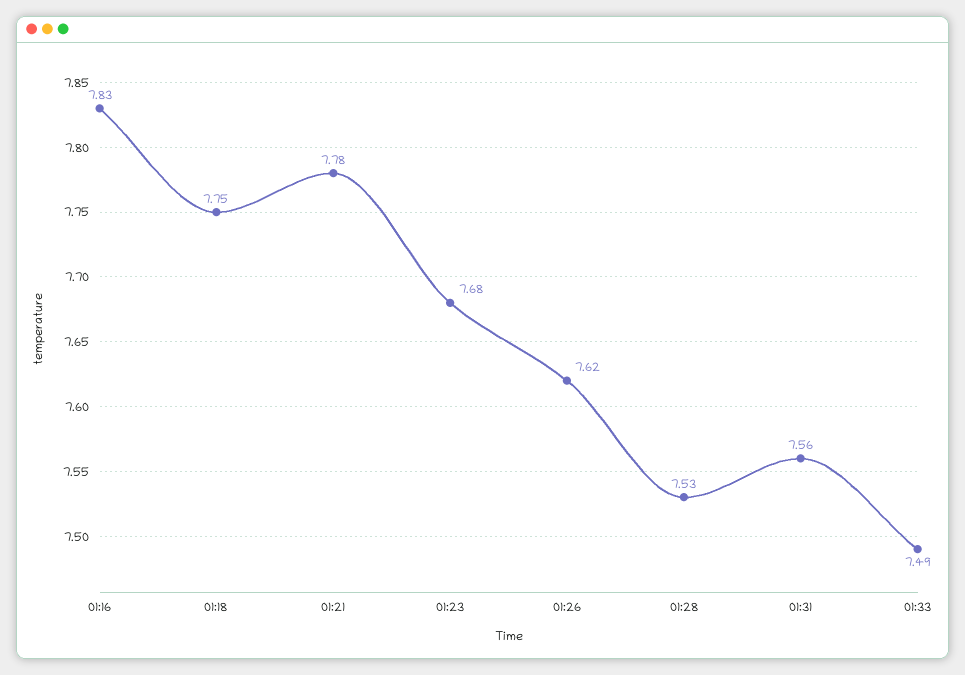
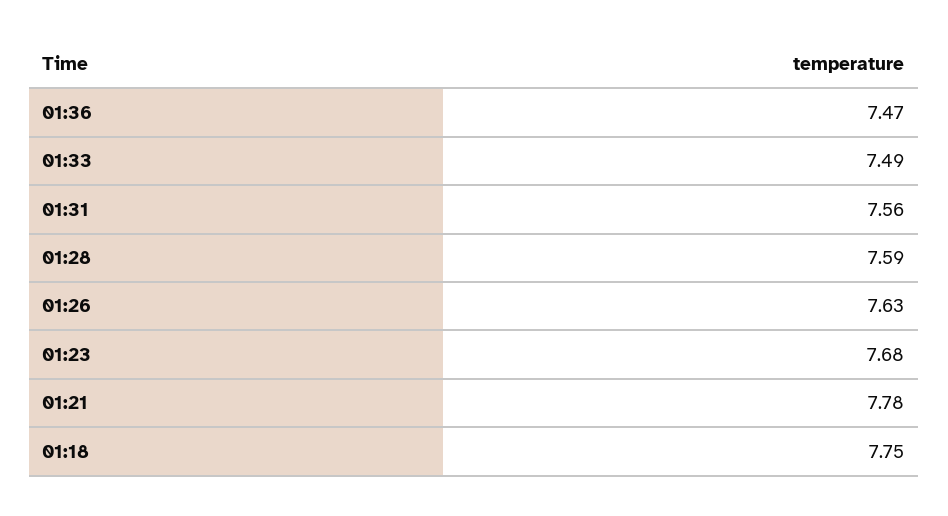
01:16: 7.83 -> none
01:26: 7.62 -> 7.63
01:28: 7.53 -> 7.59
01:36: none -> 7.47

